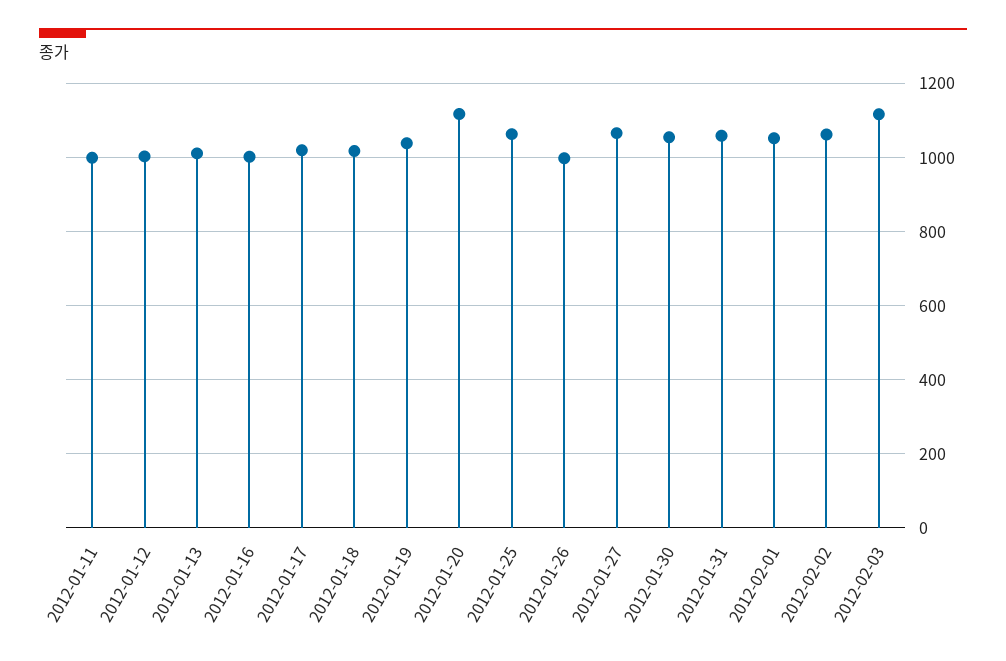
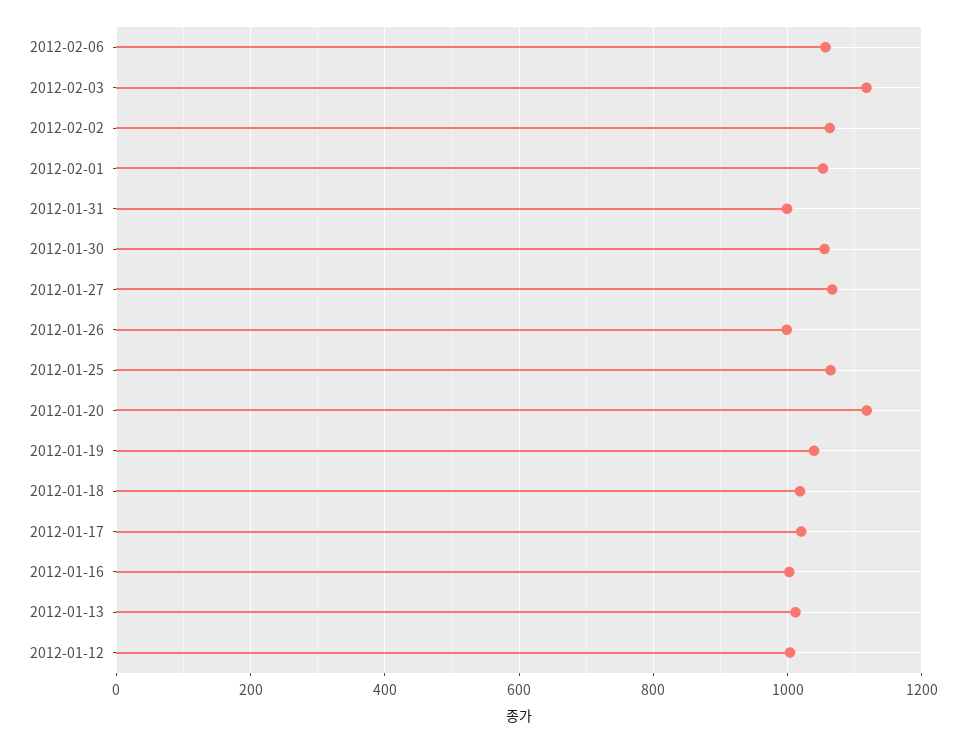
2012-01-11: 1000 -> none
2012-01-31: 1060 -> 1000
2012-02-06: none -> 1060

